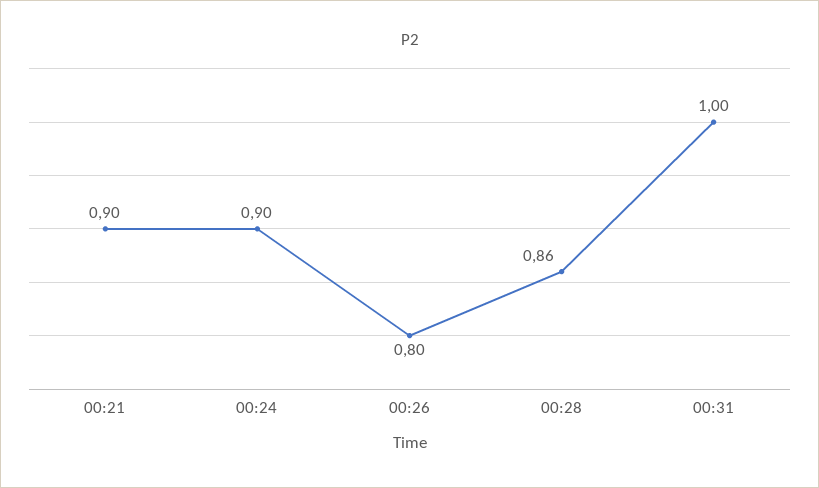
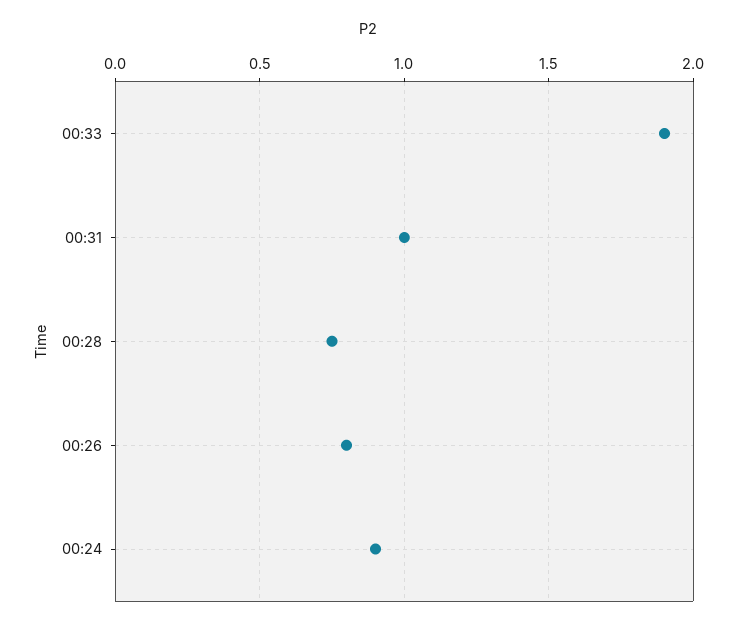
00:21: 0.9 -> none
00:28: 0.86 -> 0.75
00:33: none -> 1.9

